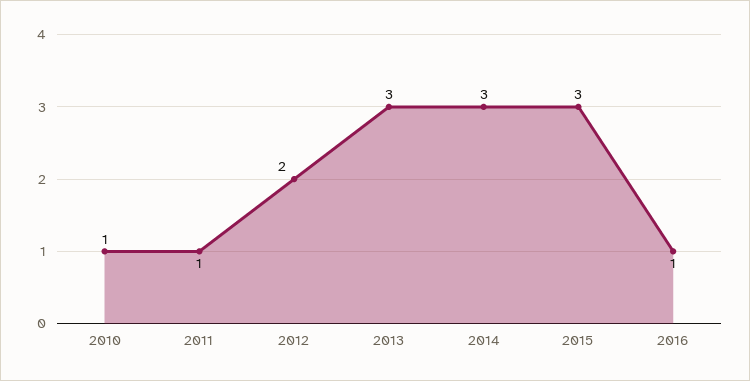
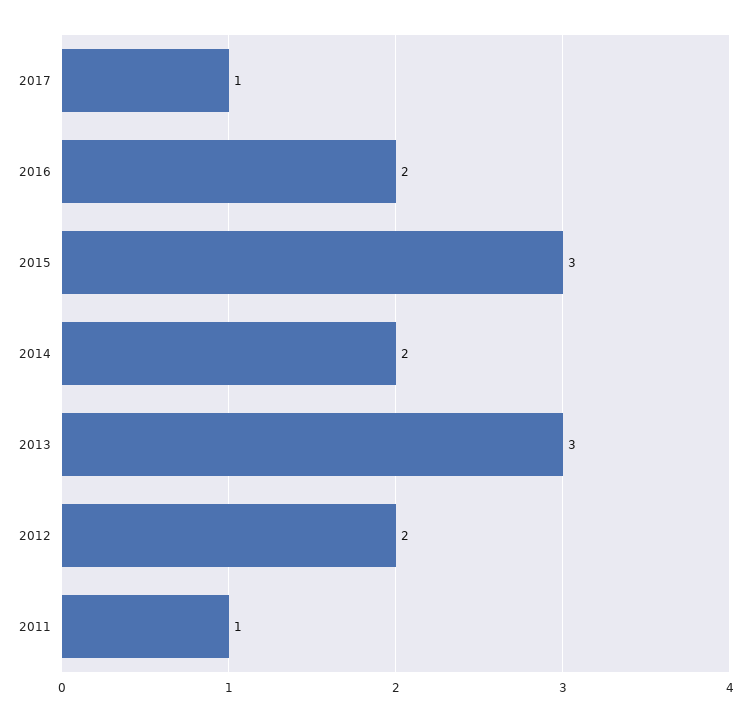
2010: 1 -> none
2014: 3 -> 2
2016: 1 -> 2
2017: none -> 1

